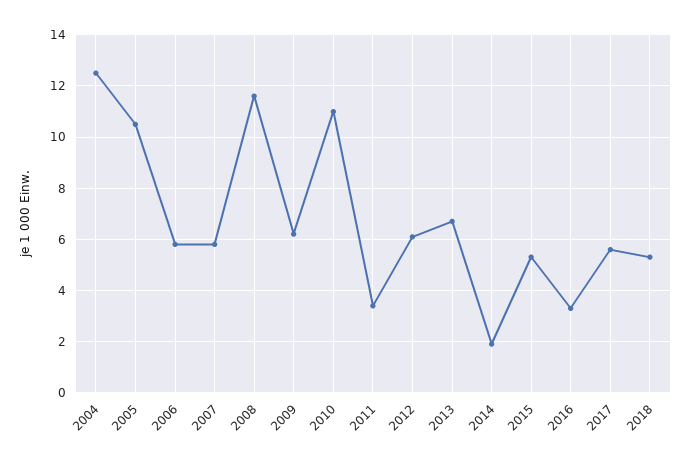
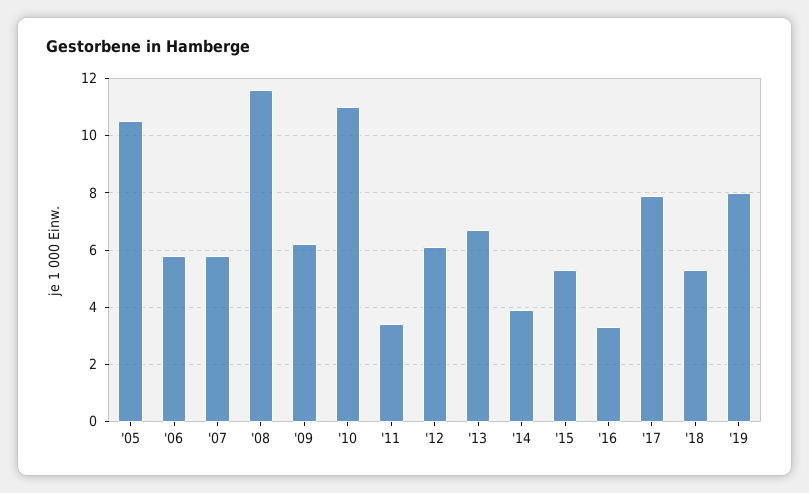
2004: 12.5 -> none
2014: 2 -> 4
2017: 5.5 -> 8
'19: none -> 8

